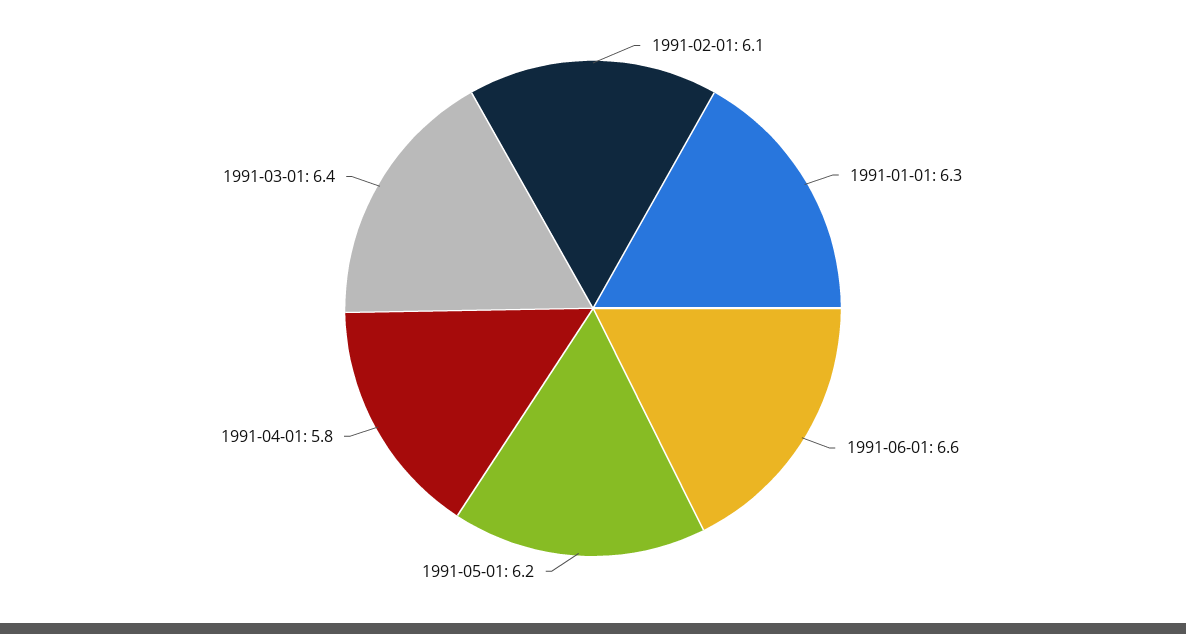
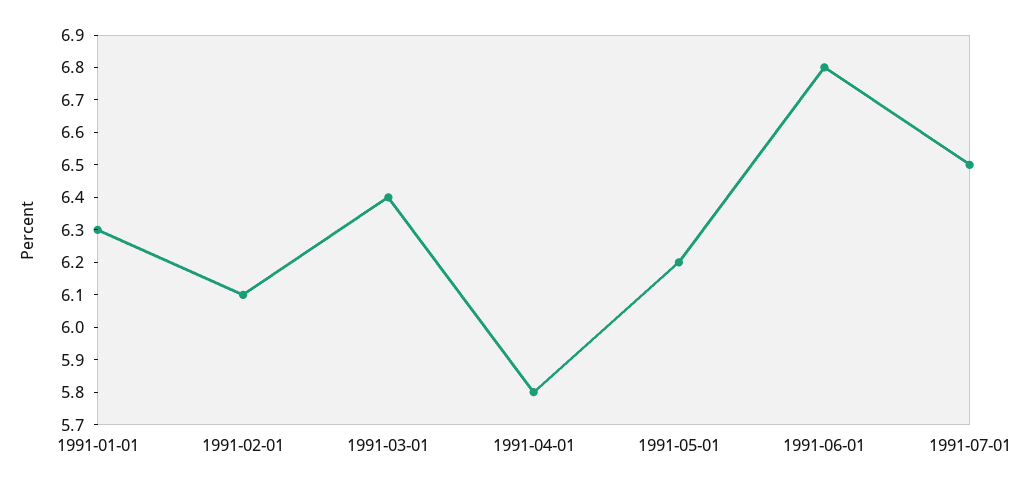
1991-06-01: 6.6 -> 6.8
1991-07-01: none -> 6.5

